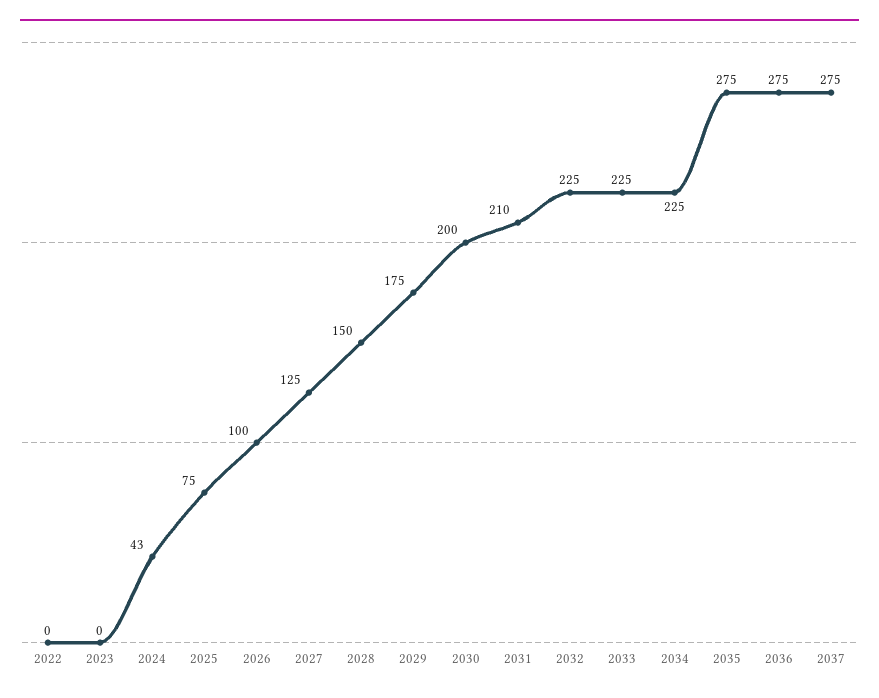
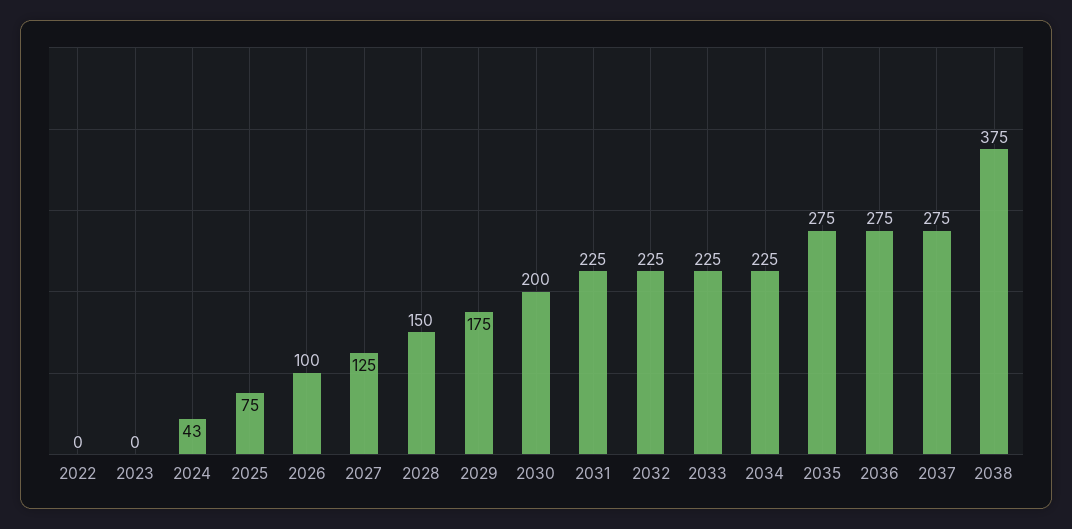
2031: 210 -> 225
2038: none -> 375

